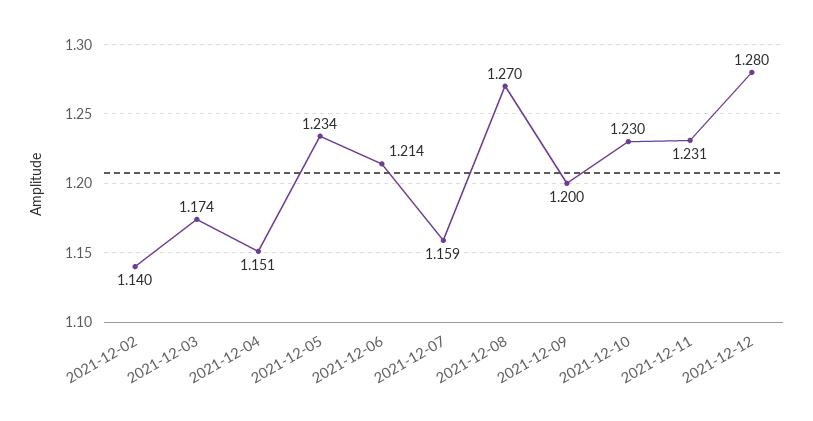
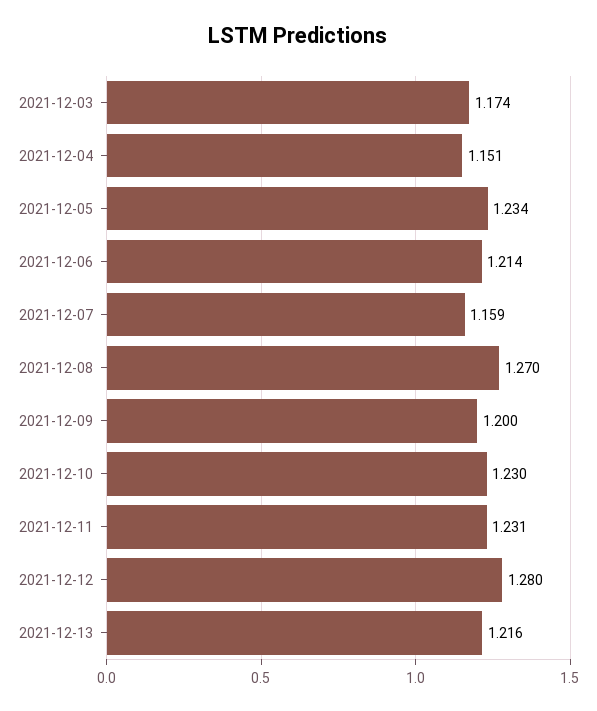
2021-12-02: 1.14 -> none
2021-12-13: none -> 1.216

